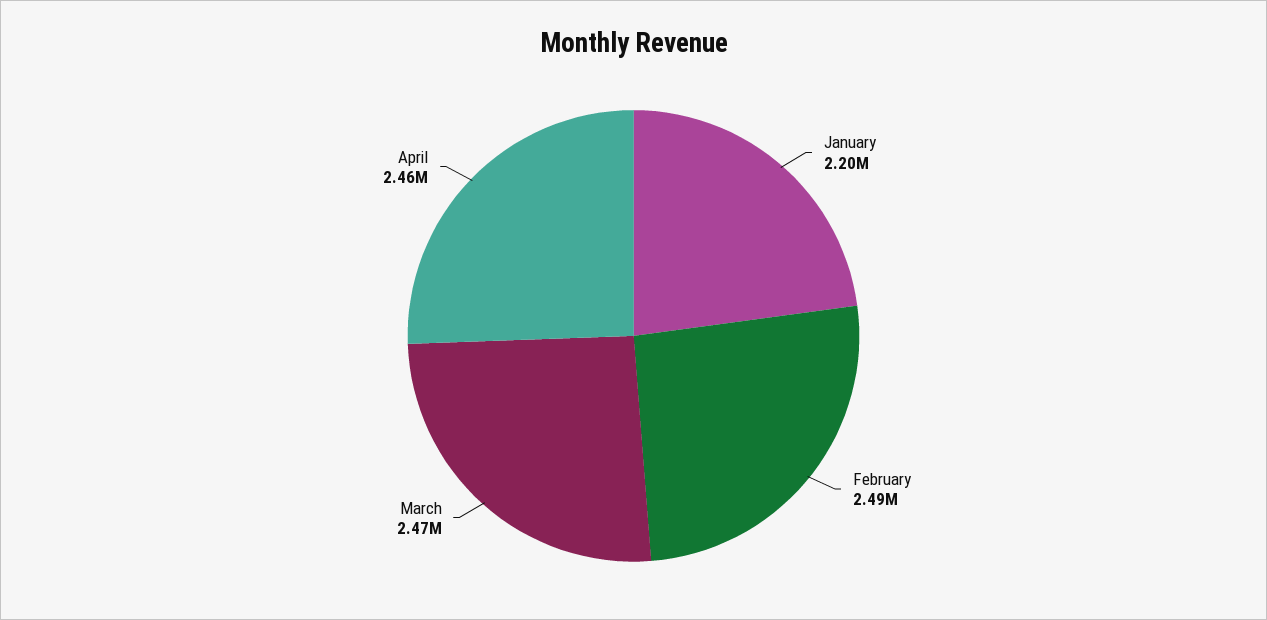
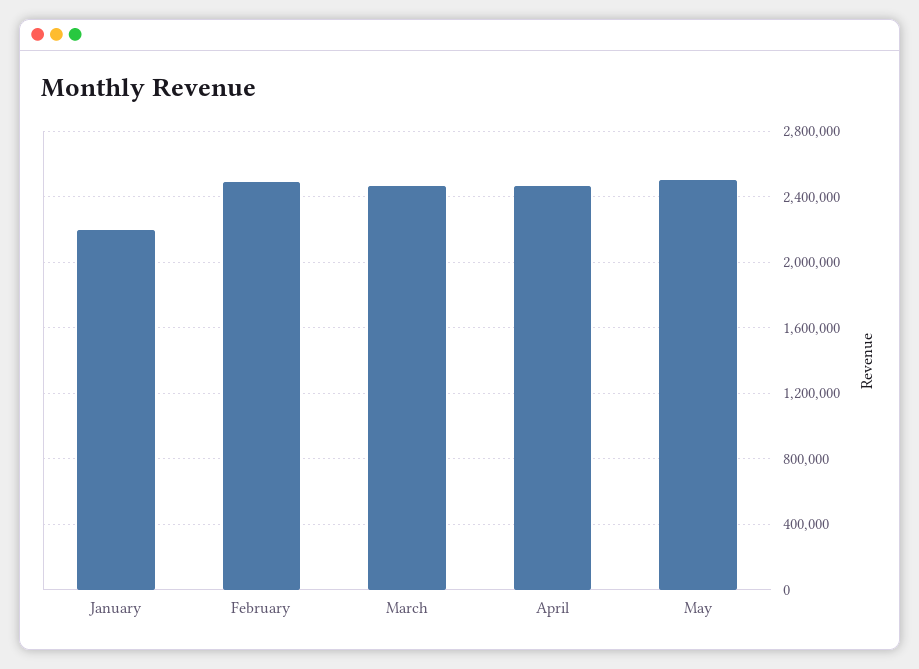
May: none -> 2500000

